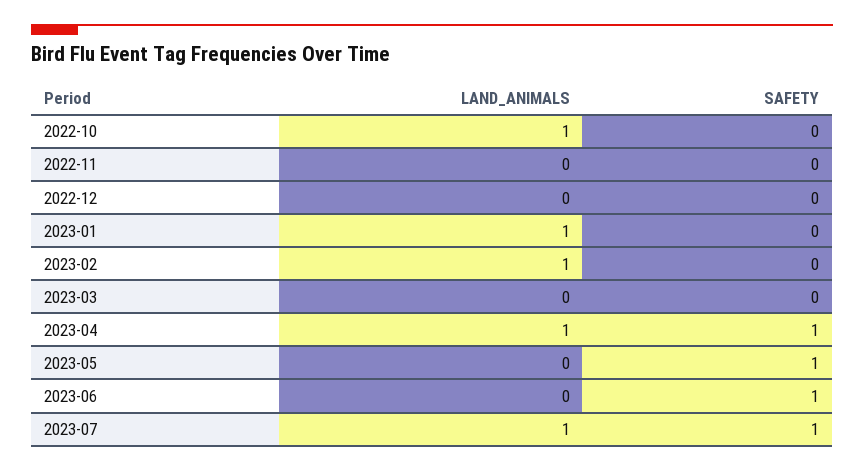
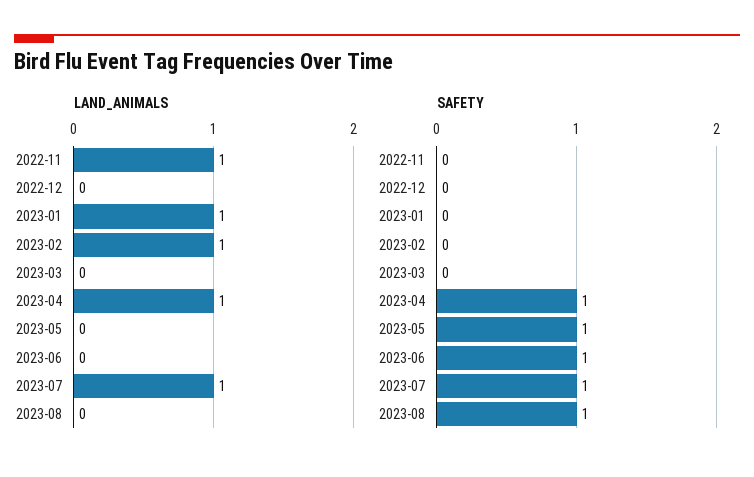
LAND_ANIMALS, 2022-10: 1 -> none
SAFETY, 2022-10: 0 -> none
LAND_ANIMALS, 2022-11: 0 -> 1
LAND_ANIMALS, 2023-08: none -> 0
SAFETY, 2023-08: none -> 1

